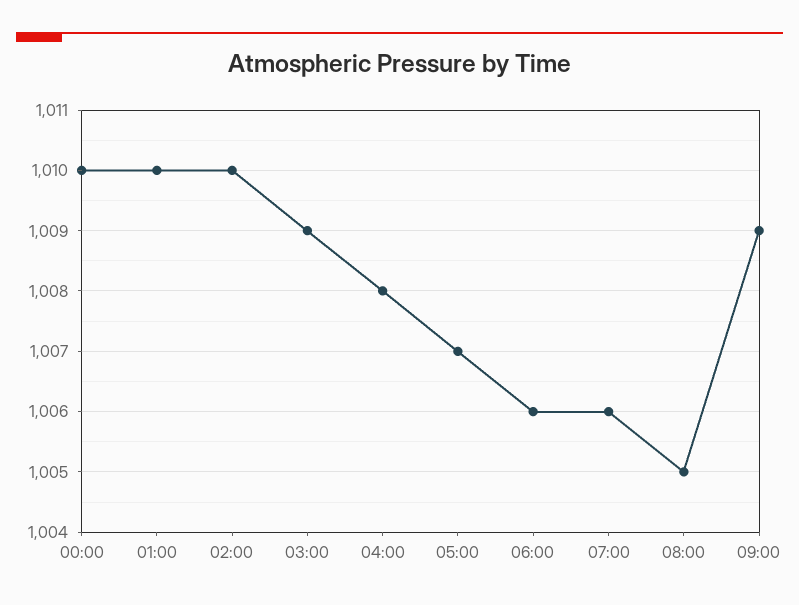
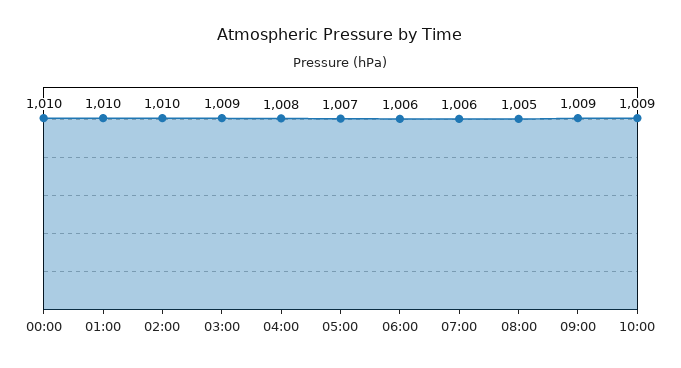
10:00: none -> 1009

